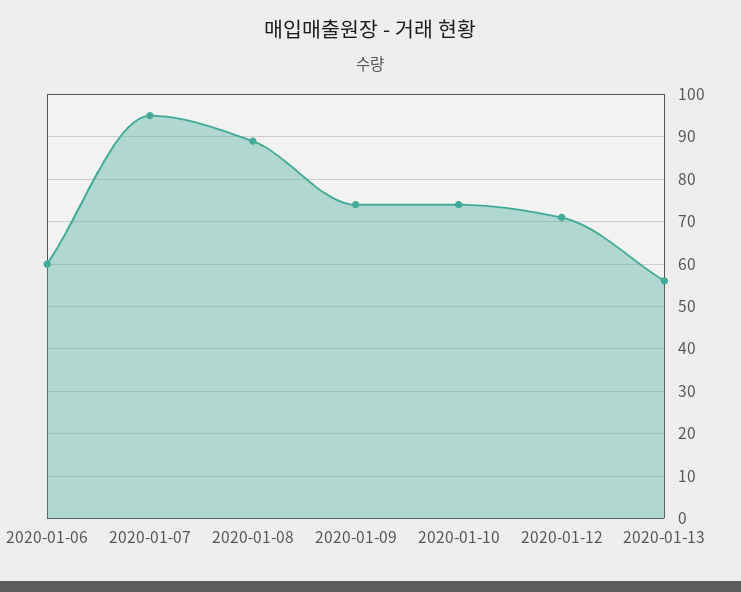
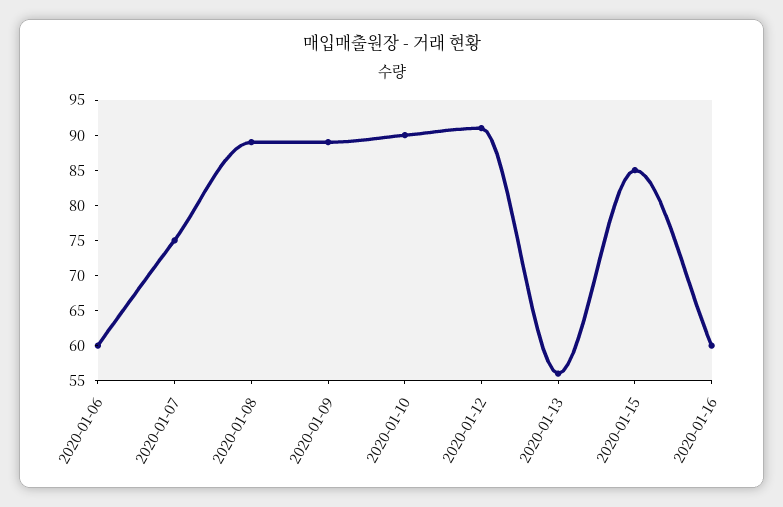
2020-01-07: 95 -> 75
2020-01-09: 75 -> 90
2020-01-10: 75 -> 90
2020-01-12: 70 -> 90
2020-01-15: none -> 85
2020-01-16: none -> 60

